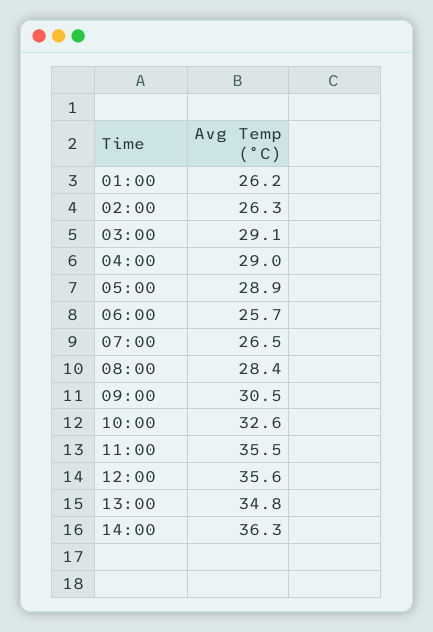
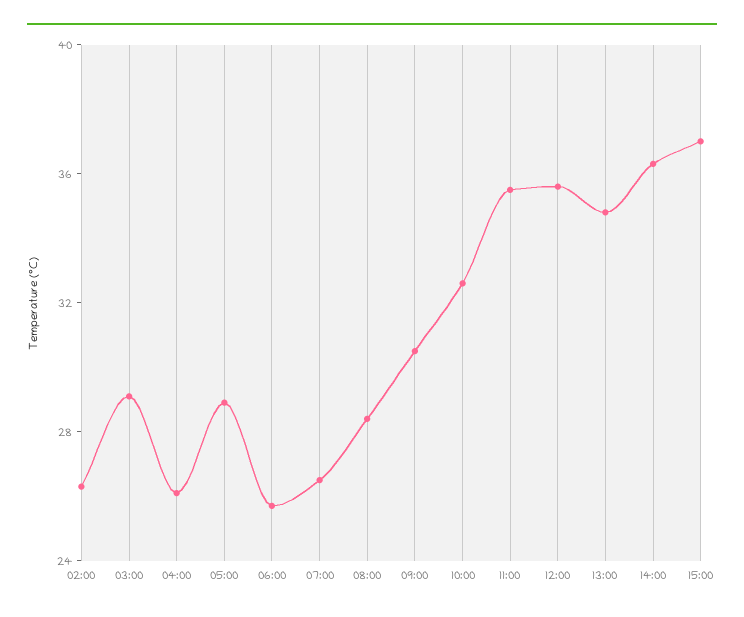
01:00: 26.2 -> none
04:00: 29 -> 26
15:00: none -> 37

